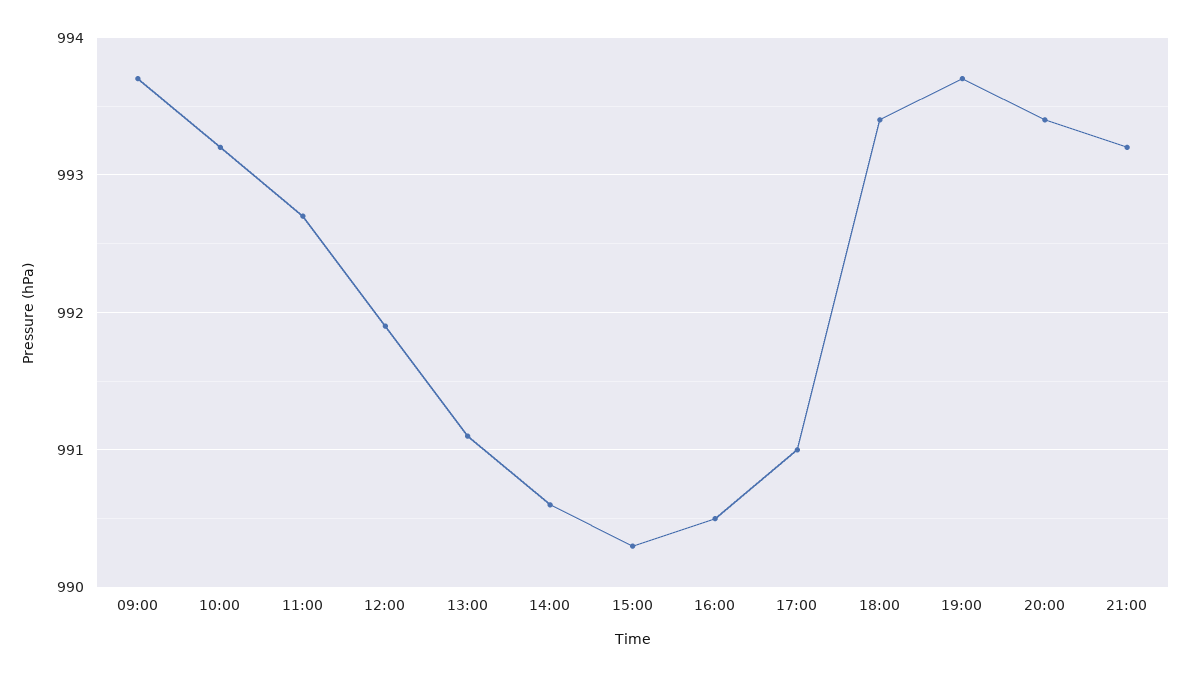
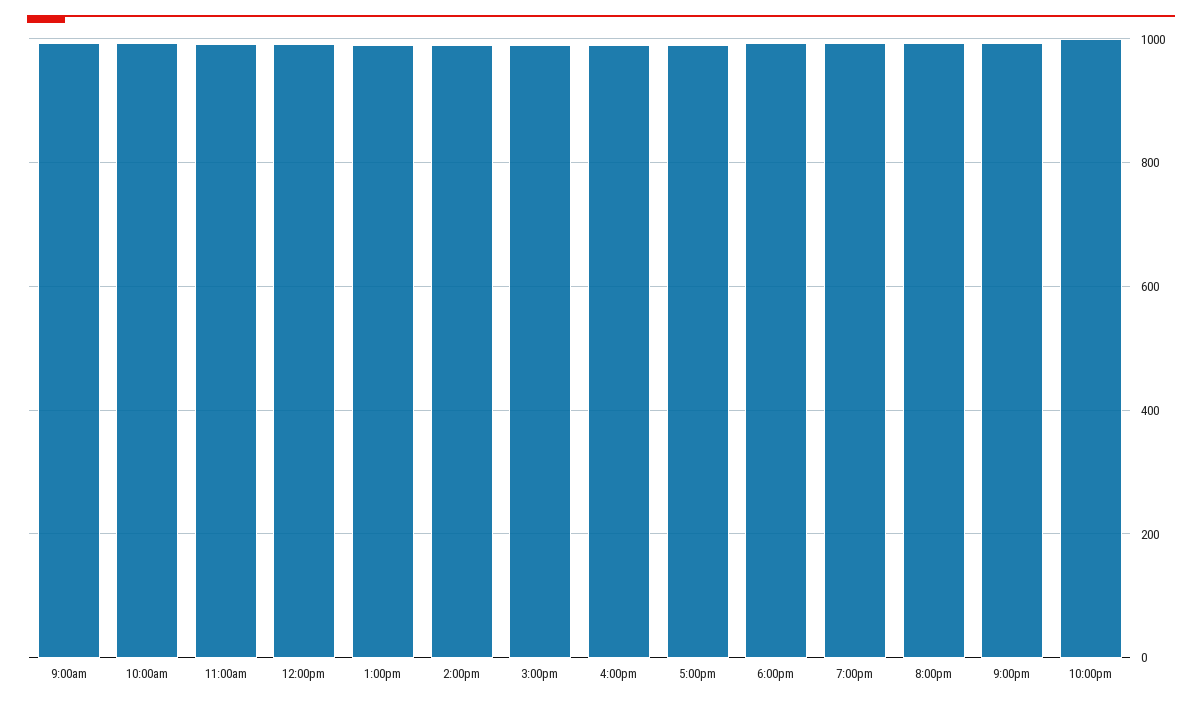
10:00pm: none -> 1000

